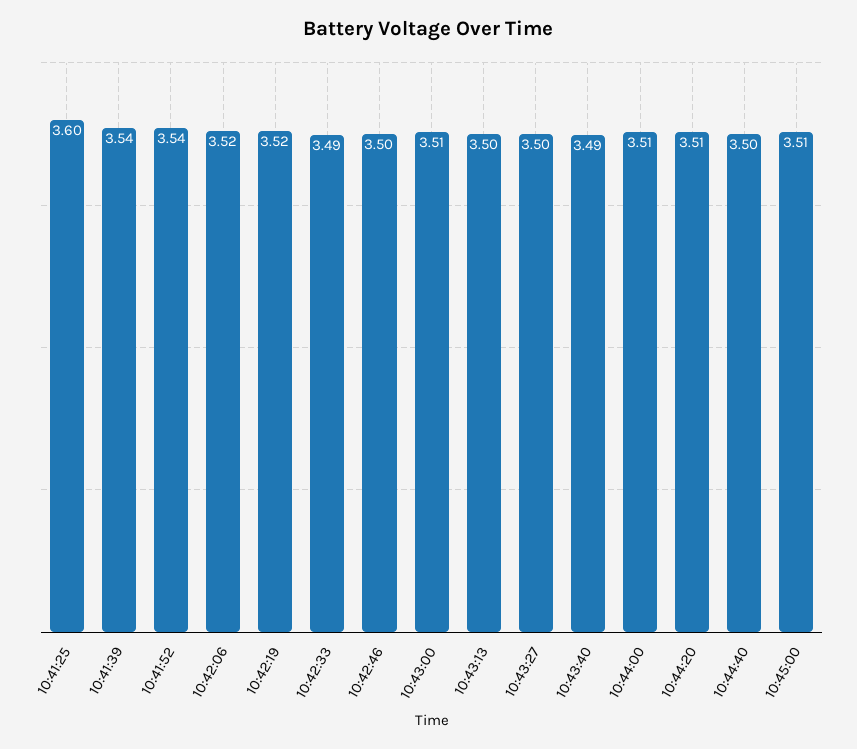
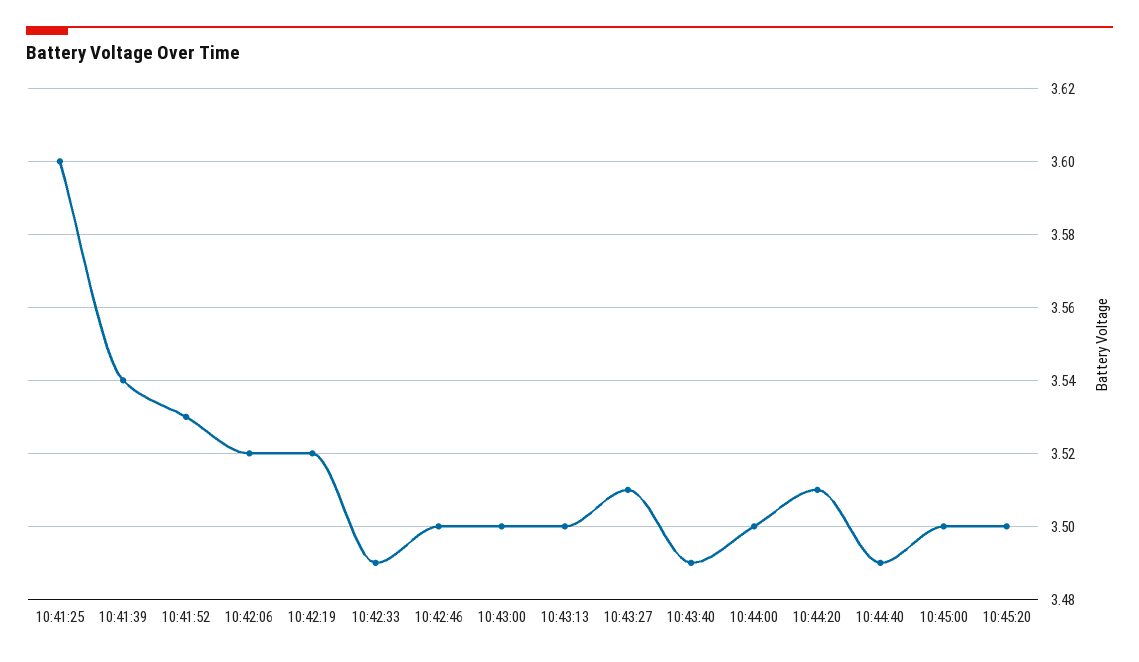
10:41:52: 3.54 -> 3.53
10:43:00: 3.51 -> 3.5
10:43:27: 3.5 -> 3.51
10:44:00: 3.51 -> 3.5
10:44:40: 3.5 -> 3.49
10:45:00: 3.51 -> 3.5
10:45:20: none -> 3.5

